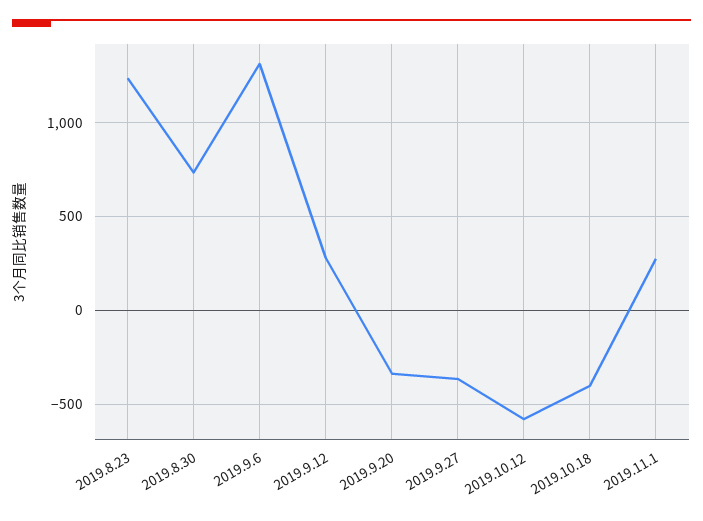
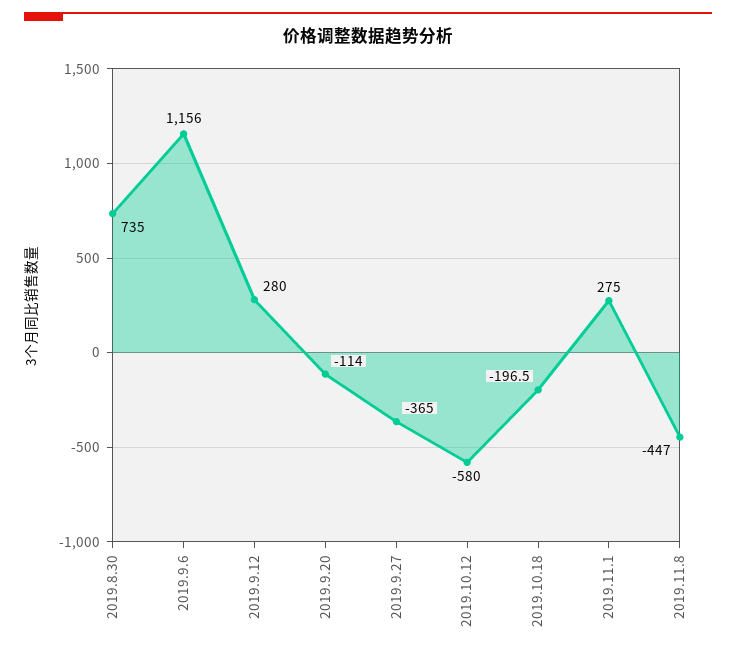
2019.8.23: 1250 -> none
2019.9.6: 1300 -> 1156
2019.9.20: -350 -> -114
2019.10.18: -400 -> -196.5
2019.11.8: none -> -447

